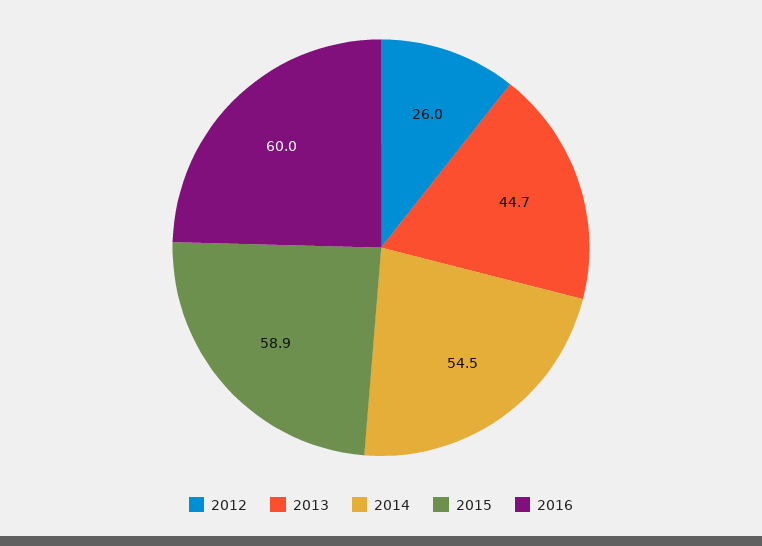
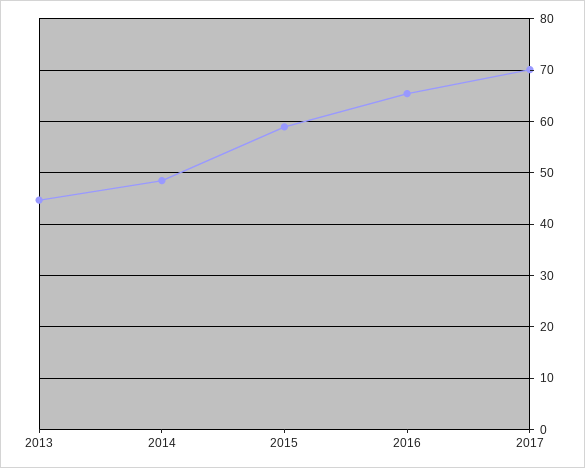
2012: 26 -> none
2014: 54.5 -> 48
2016: 60 -> 66
2017: none -> 70

